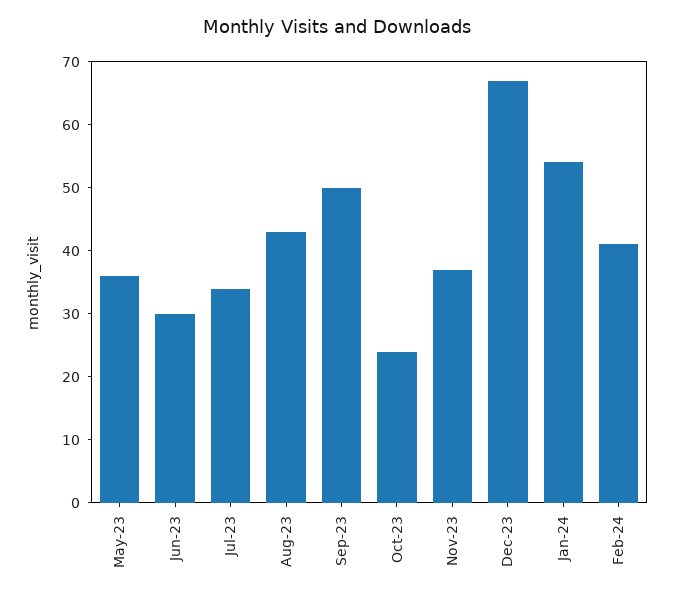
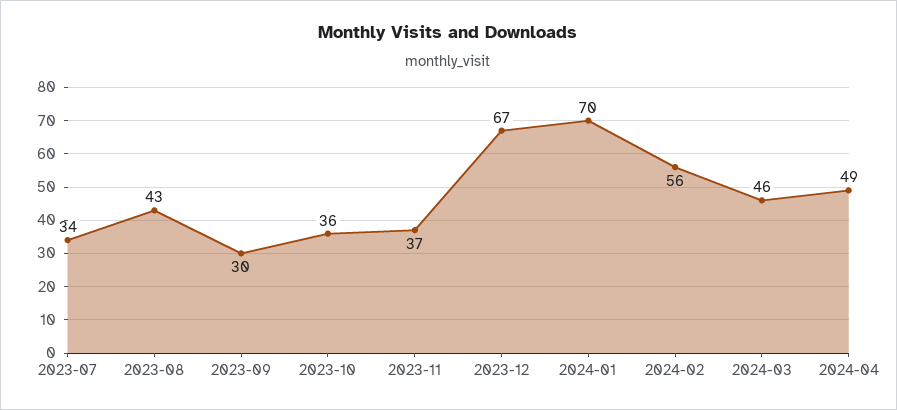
May-23: 35 -> none
Jun-23: 30 -> none
Sep-23: 50 -> 30
Oct-23: 25 -> 36
Jan-24: 55 -> 70
Feb-24: 40 -> 56
2024-03: none -> 46
2024-04: none -> 49

